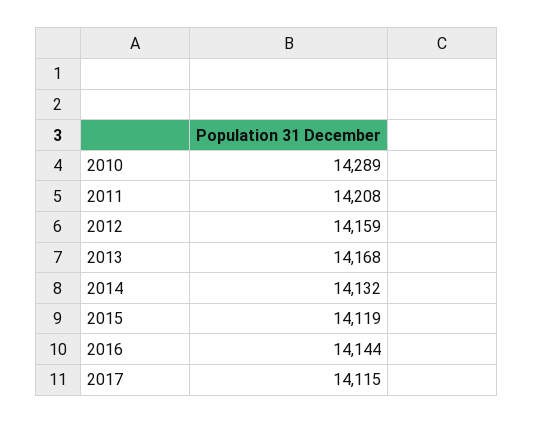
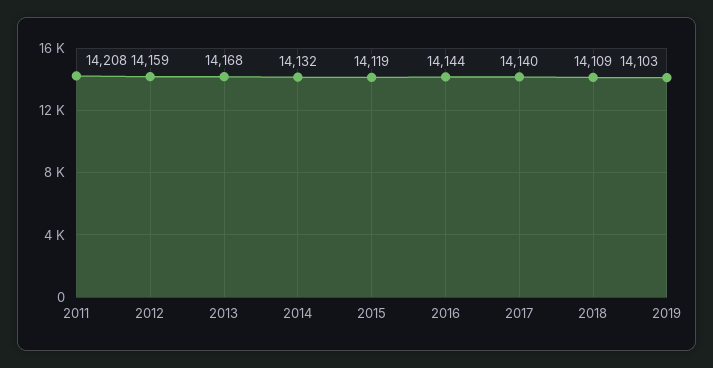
2010: 14289 -> none
2017: 14115 -> 14140
2018: none -> 14109
2019: none -> 14103

